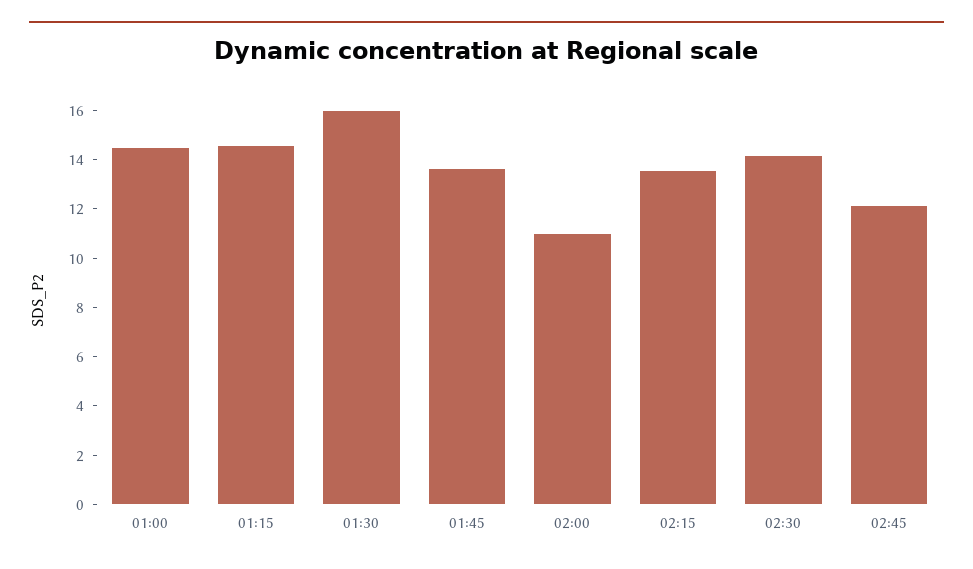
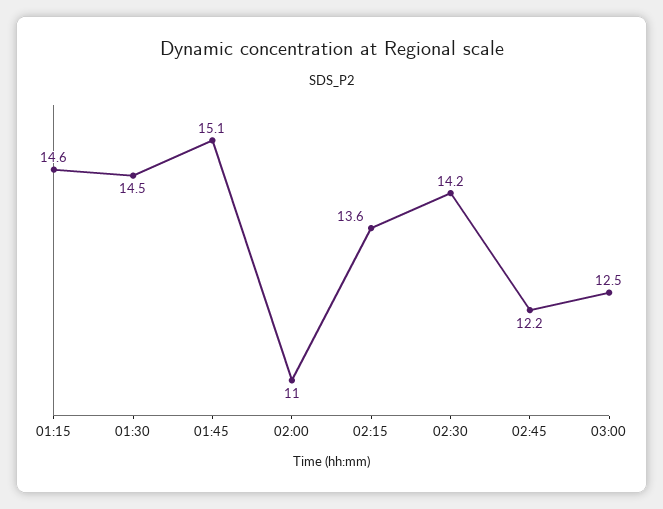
01:00: 14.5 -> none
01:30: 16 -> 14.5
01:45: 13.5 -> 15.1
03:00: none -> 12.5

